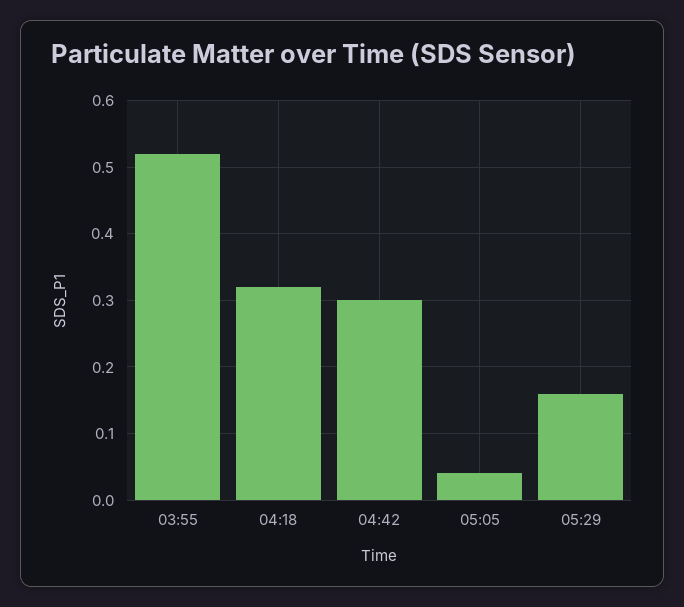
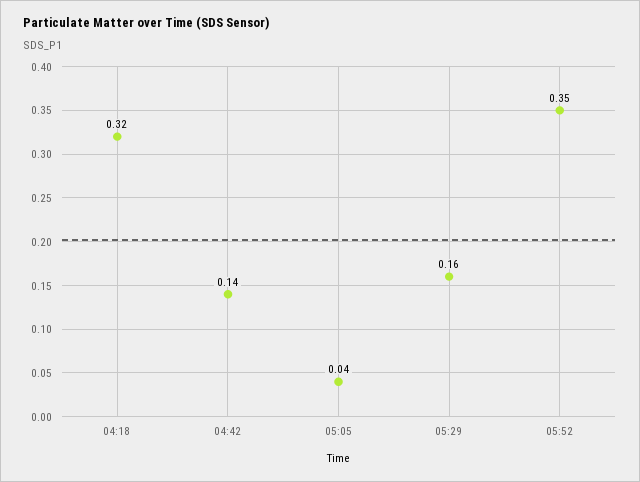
03:55: 0.52 -> none
04:42: 0.3 -> 0.14
05:52: none -> 0.35

